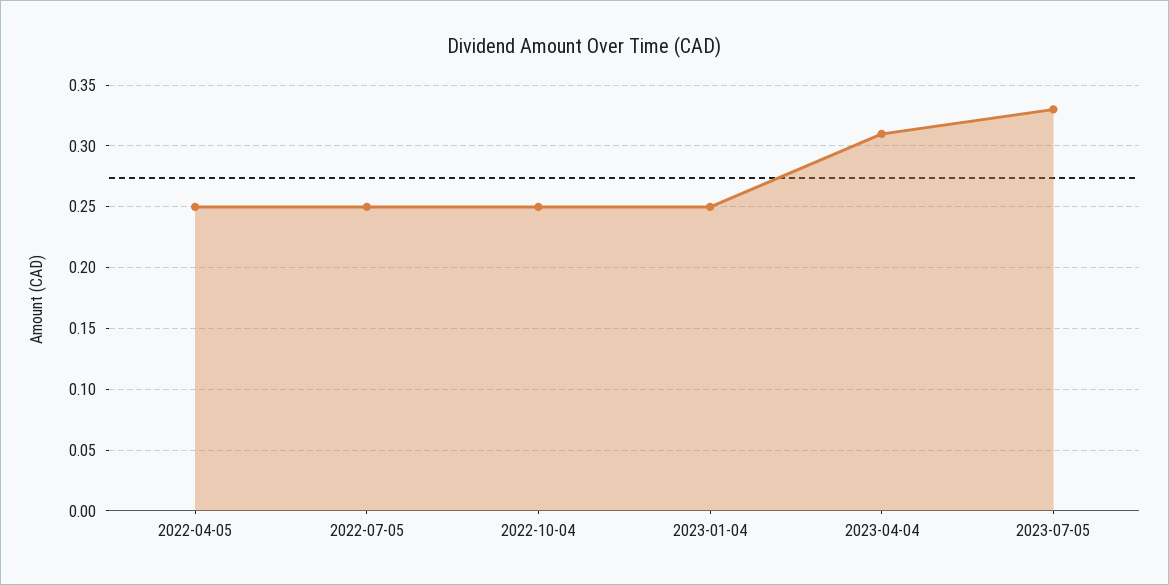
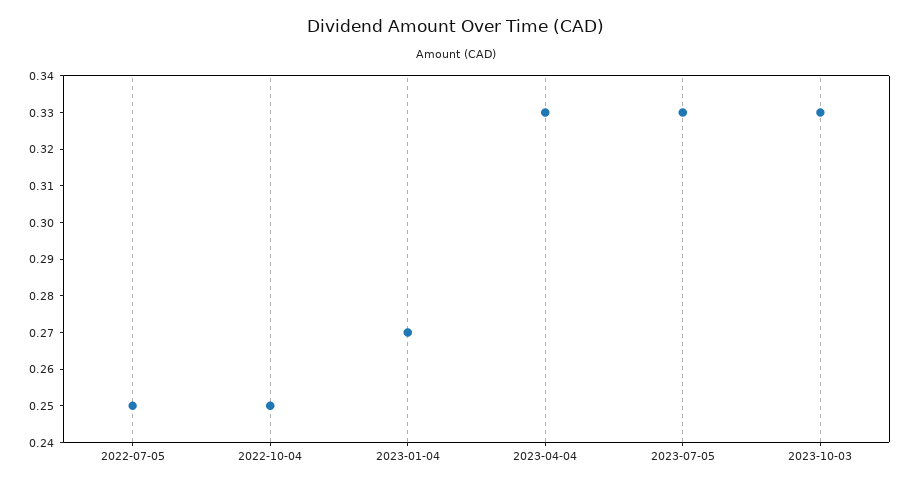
2022-04-05: 0.25 -> none
2023-01-04: 0.25 -> 0.27
2023-04-04: 0.31 -> 0.33
2023-10-03: none -> 0.33

